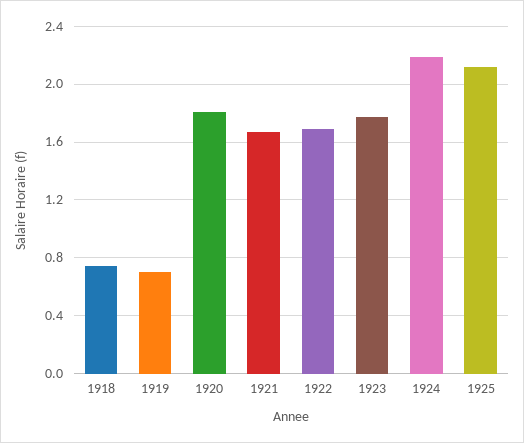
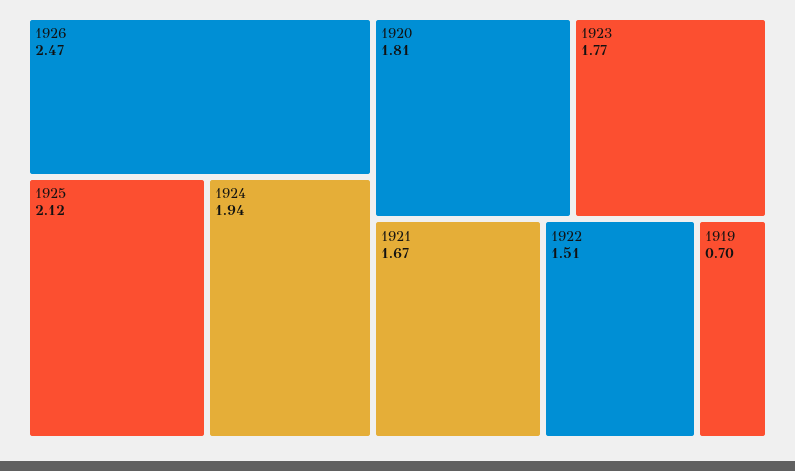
1918: 0.75 -> none
1922: 1.7 -> 1.51
1924: 2.2 -> 1.94
1926: none -> 2.47

